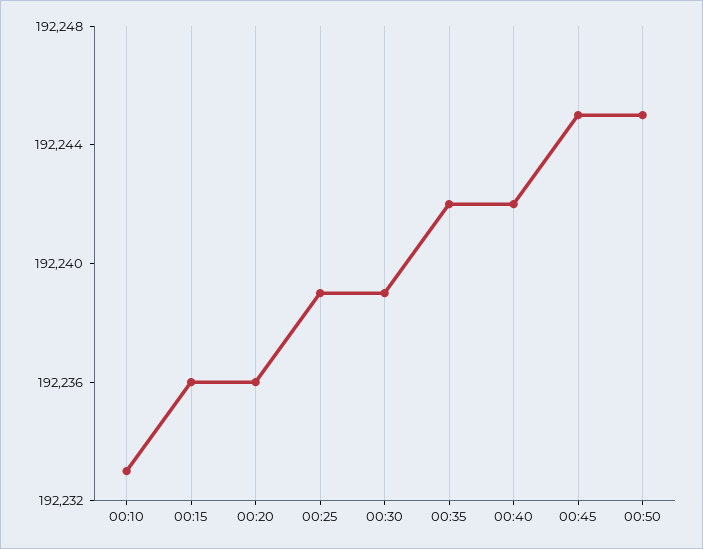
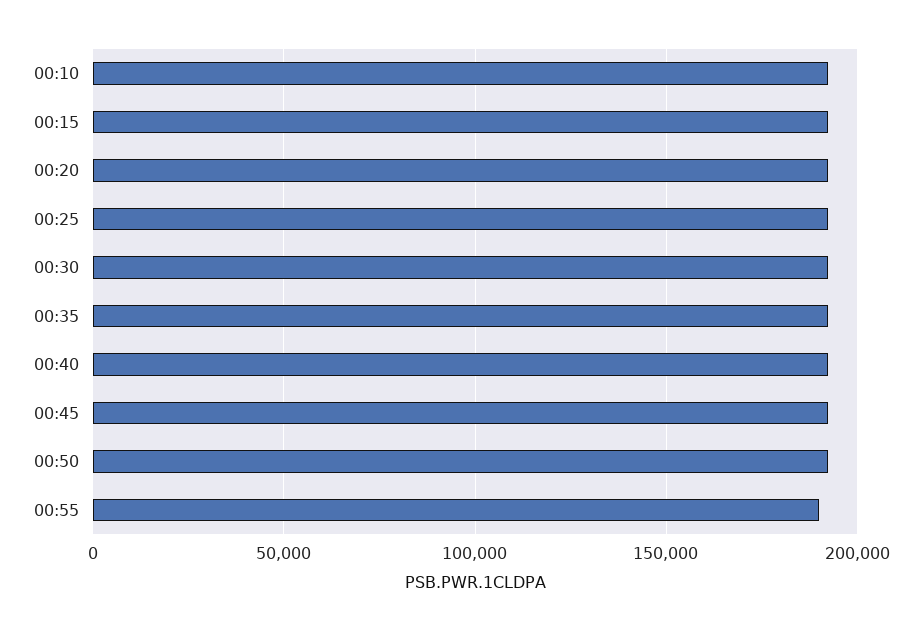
00:55: none -> 190000

